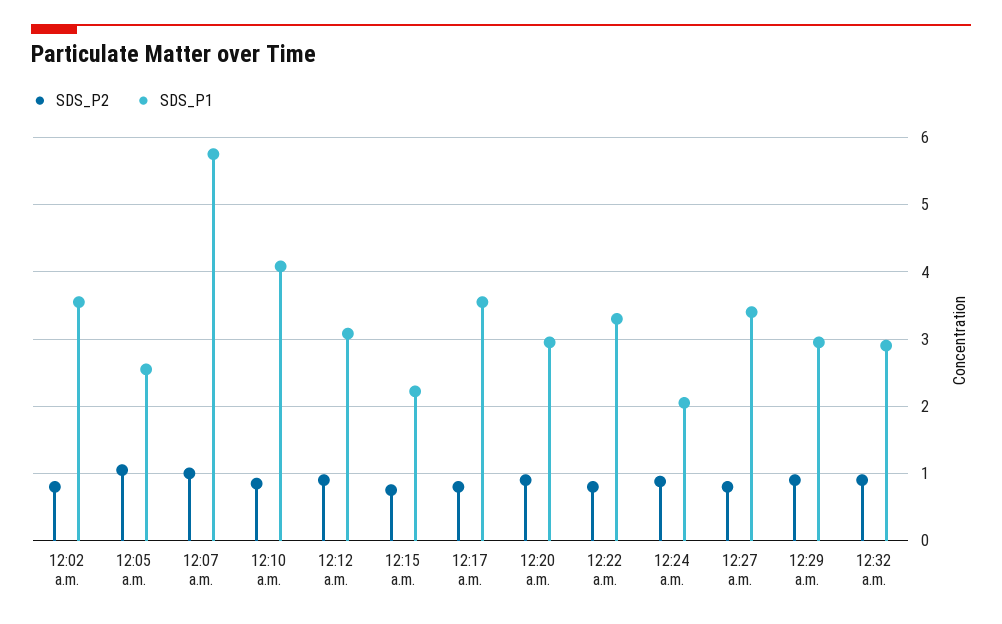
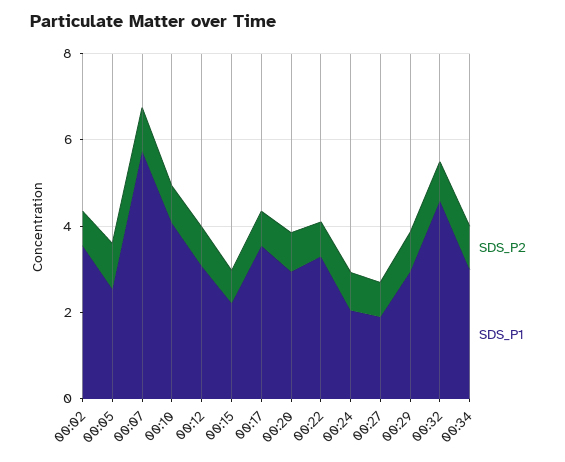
SDS_P1, 12:27 a.m.: 3.4 -> 2
SDS_P1, 12:32 a.m.: 2.9 -> 4.5
SDS_P2, 00:34: none -> 1
SDS_P1, 00:34: none -> 3

